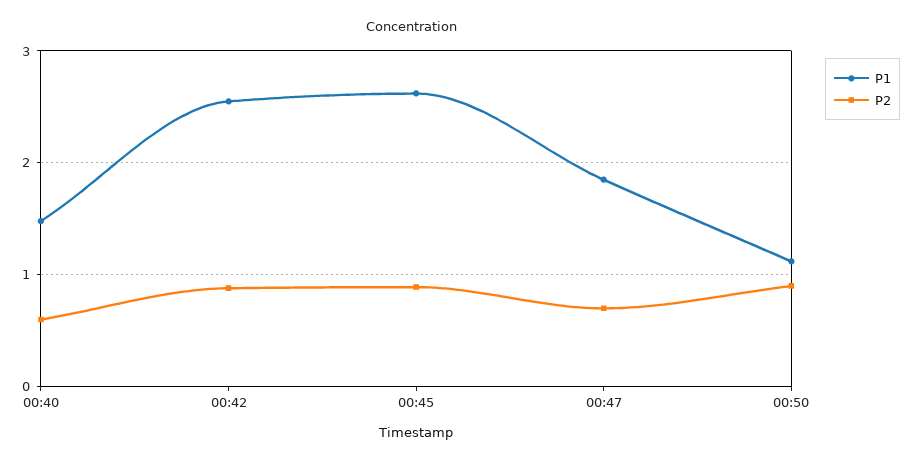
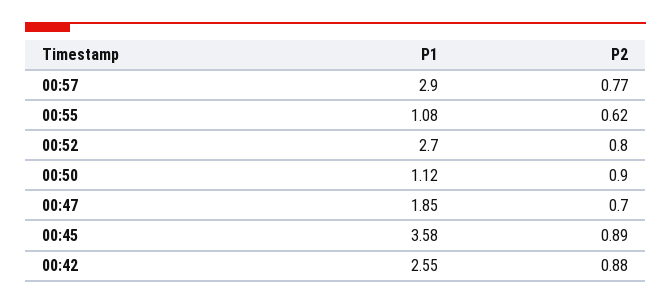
P1, 00:40: 1.5 -> none
P2, 00:40: 0.6 -> none
P1, 00:45: 2.6 -> 3.58
P1, 00:57: none -> 2.9
P2, 00:57: none -> 0.77
P1, 00:55: none -> 1.08
P2, 00:55: none -> 0.62
P1, 00:52: none -> 2.7
P2, 00:52: none -> 0.8

